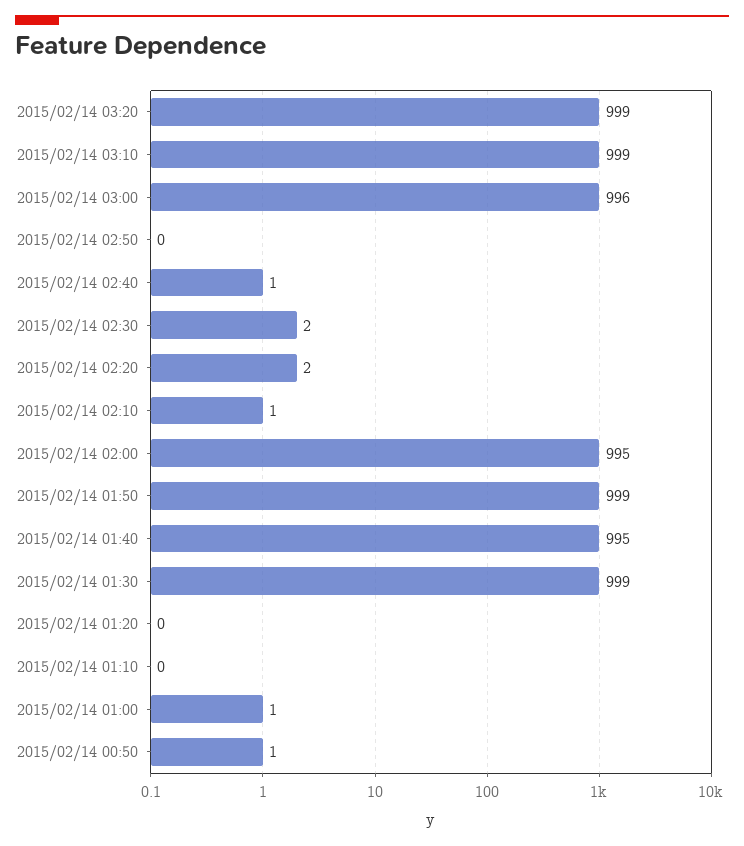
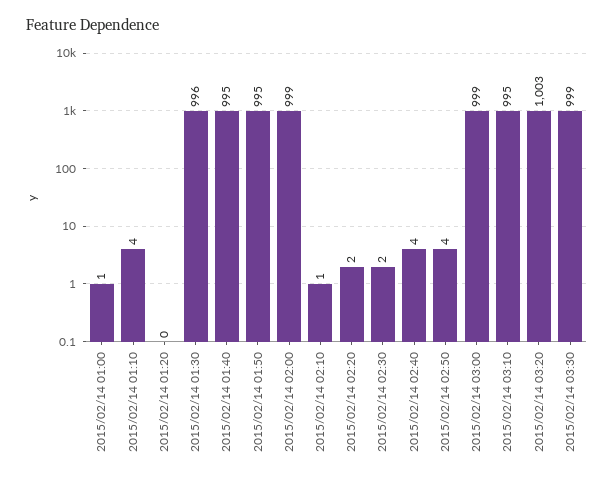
2015/02/14 03:20: 999 -> 1003
2015/02/14 03:10: 999 -> 995
2015/02/14 03:00: 996 -> 999
2015/02/14 02:50: 0 -> 4
2015/02/14 02:40: 1 -> 4
2015/02/14 02:00: 995 -> 999
2015/02/14 01:50: 999 -> 995
2015/02/14 01:30: 999 -> 996
2015/02/14 01:10: 0 -> 4
2015/02/14 00:50: 1 -> none
2015/02/14 03:30: none -> 999

